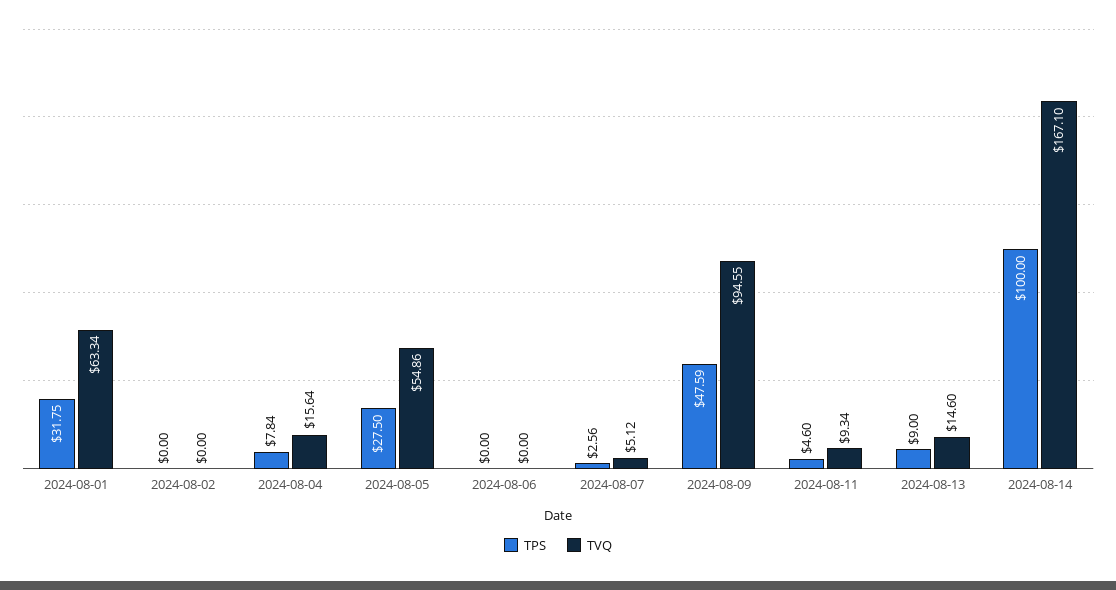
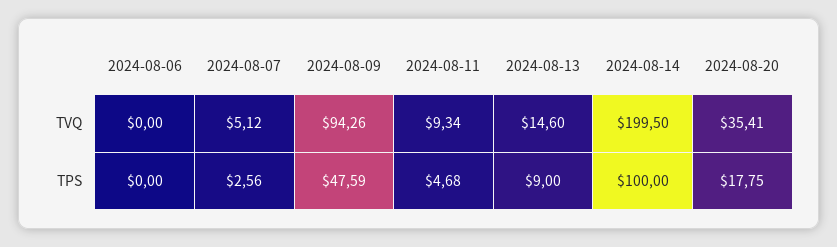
TPS, 2024-08-01: 31.75 -> none
TVQ, 2024-08-01: 63.34 -> none
TPS, 2024-08-02: 0 -> none
TVQ, 2024-08-02: 0 -> none
TPS, 2024-08-04: 7.84 -> none
TVQ, 2024-08-04: 15.64 -> none
TPS, 2024-08-05: 27.5 -> none
TVQ, 2024-08-05: 54.86 -> none
TVQ, 2024-08-09: 94.55 -> 94.26
TPS, 2024-08-11: 4.6 -> 4.68
TVQ, 2024-08-14: 167.1 -> 199.5
TVQ, 2024-08-20: none -> 35.41
TPS, 2024-08-20: none -> 17.75

